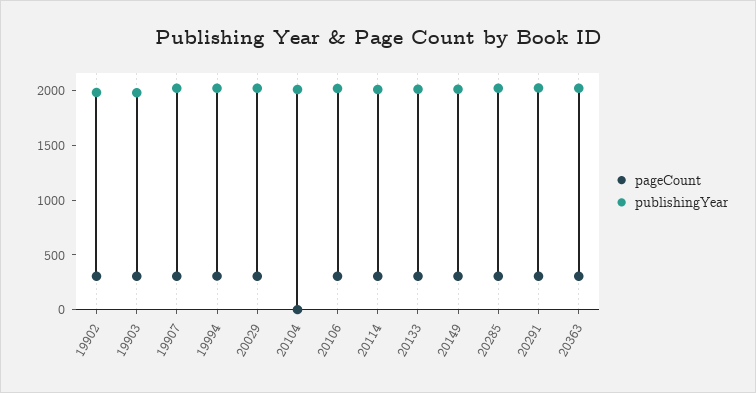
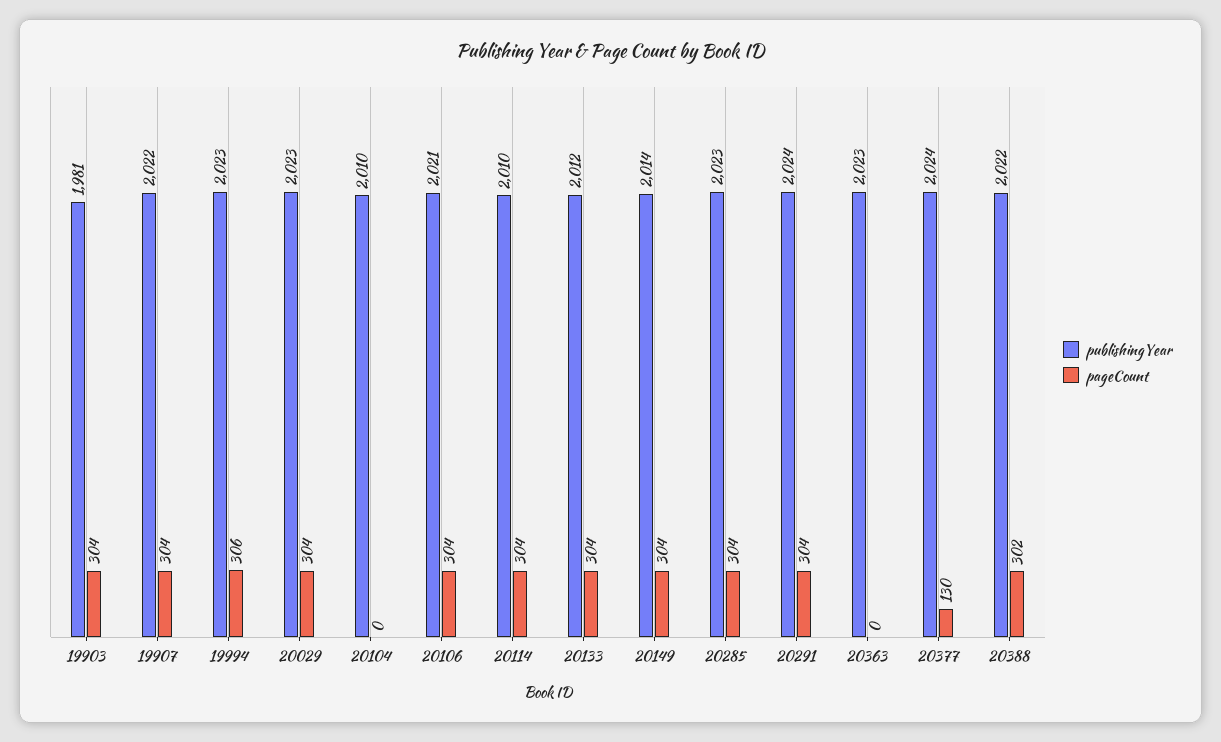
pageCount, 19902: 300 -> none
publishingYear, 19902: 2000 -> none
pageCount, 20363: 300 -> 0
publishingYear, 20377: none -> 2024
pageCount, 20377: none -> 130
publishingYear, 20388: none -> 2022
pageCount, 20388: none -> 302

